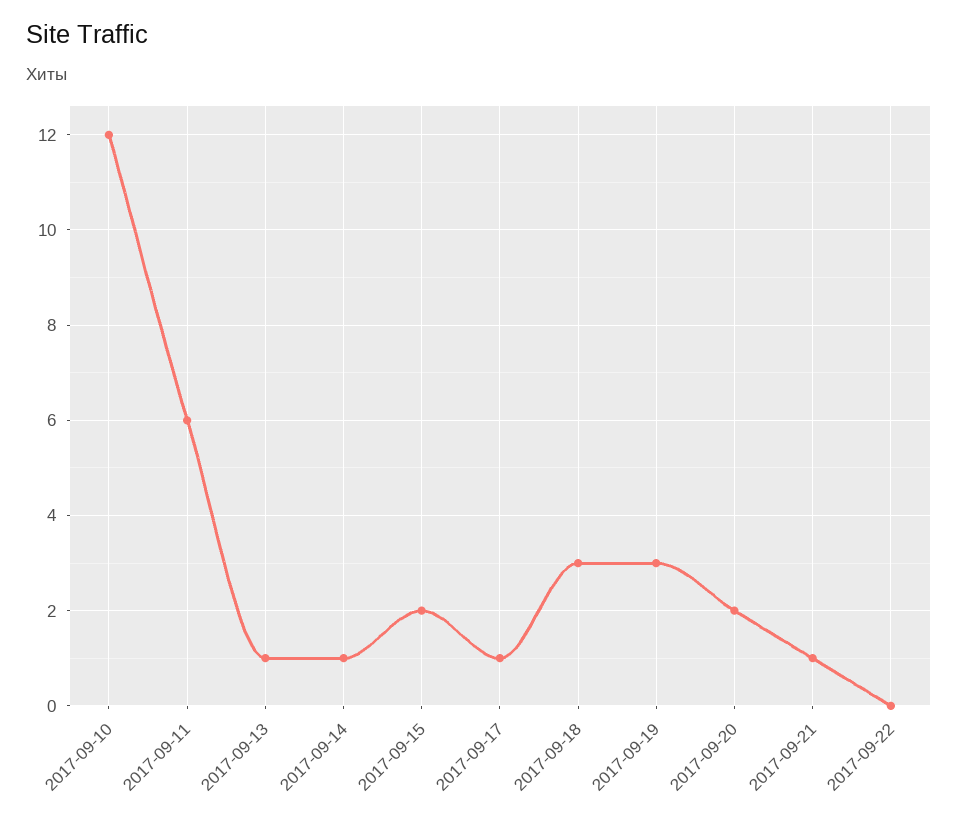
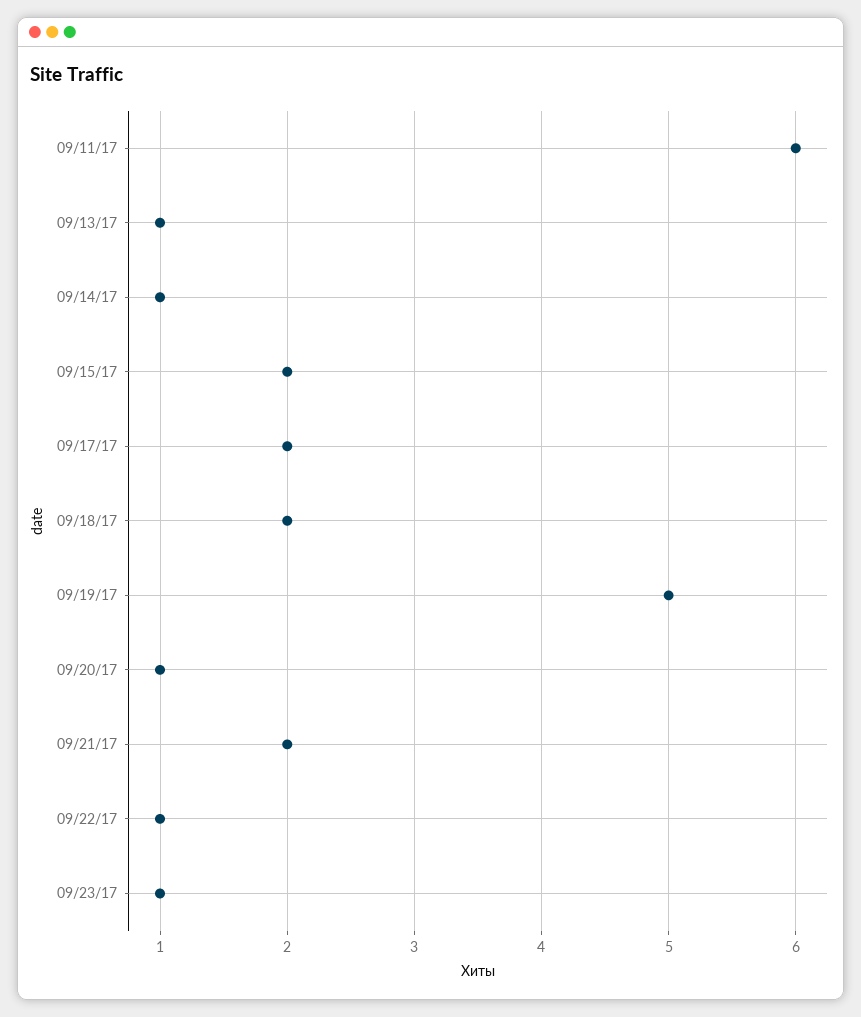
2017-09-10: 12 -> none
2017-09-17: 1 -> 2
2017-09-18: 3 -> 2
2017-09-19: 3 -> 5
2017-09-20: 2 -> 1
2017-09-21: 1 -> 2
2017-09-22: 0 -> 1
09/23/17: none -> 1

